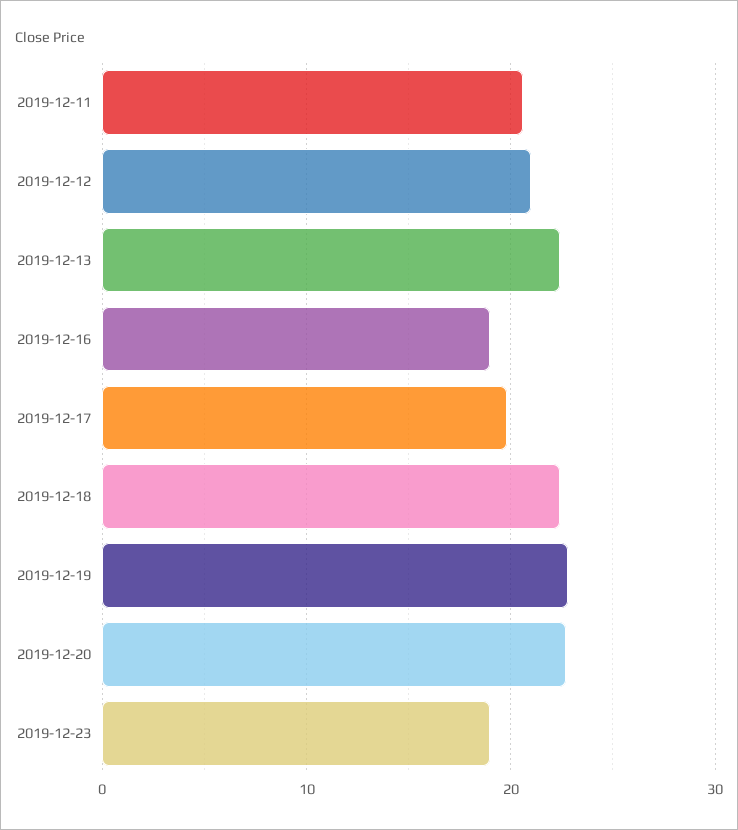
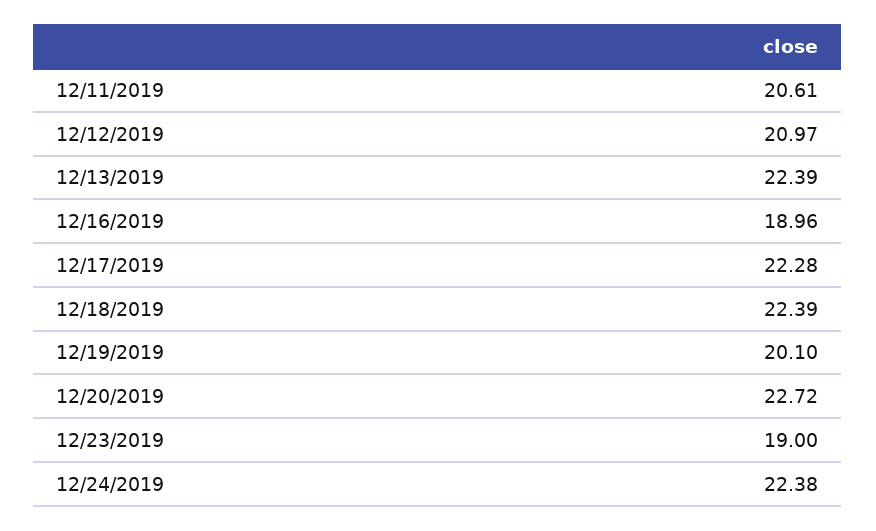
2019-12-17: 20 -> 22.28
2019-12-19: 23 -> 20.1
12/24/2019: none -> 22.38

